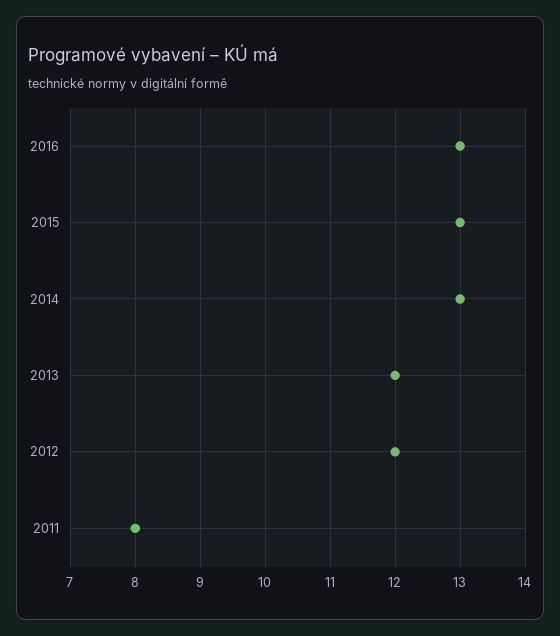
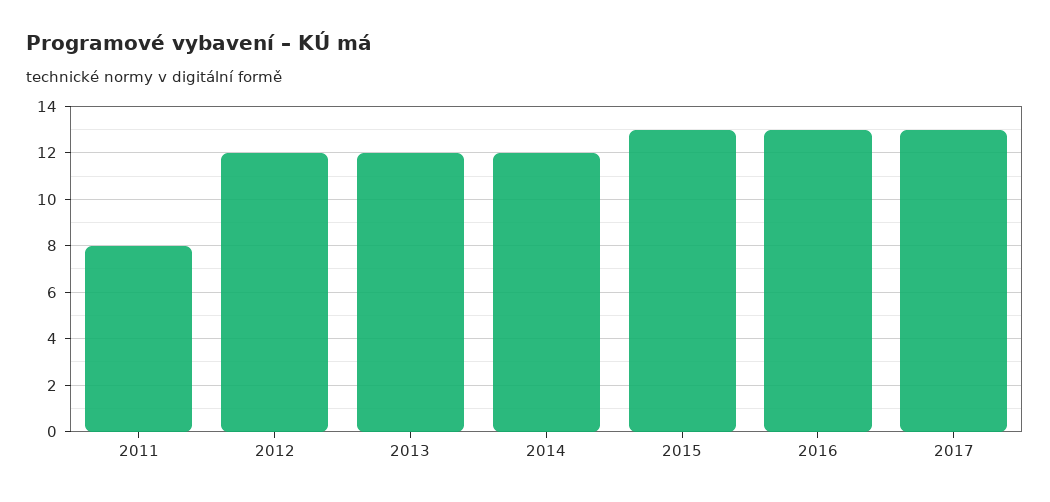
2014: 13 -> 12
2017: none -> 13

